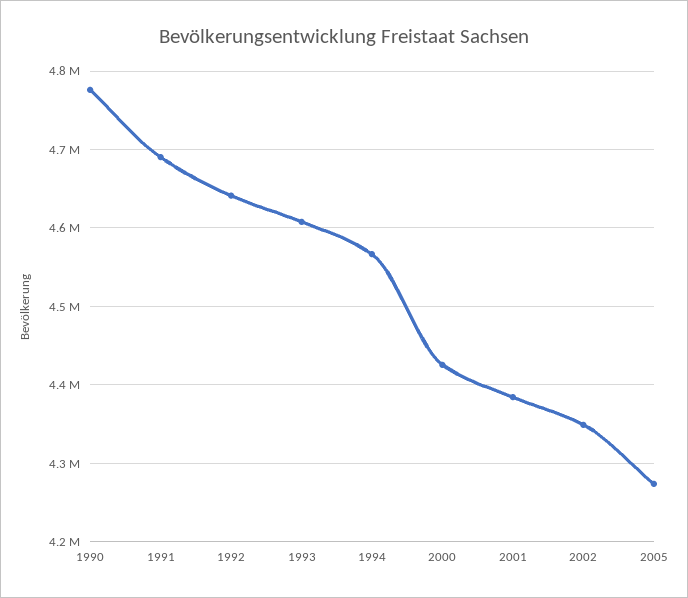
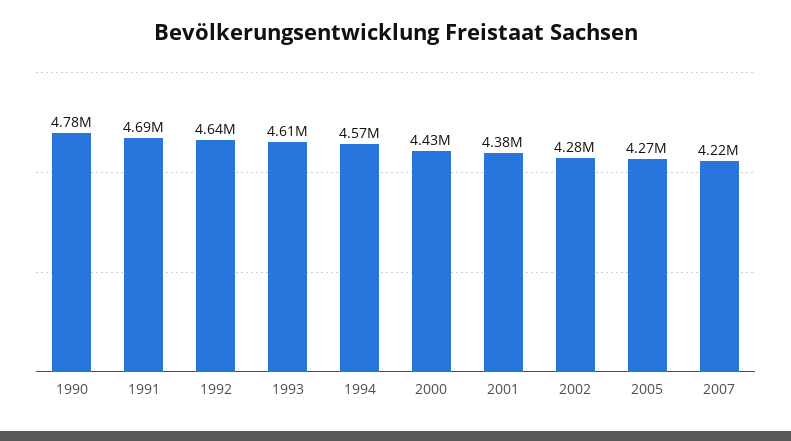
2002: 4350000 -> 4280000
2007: none -> 4220000

